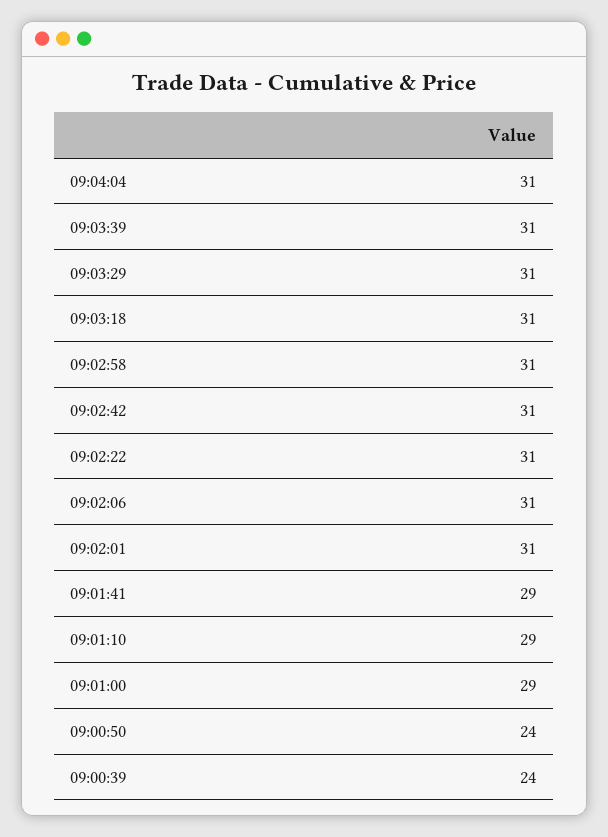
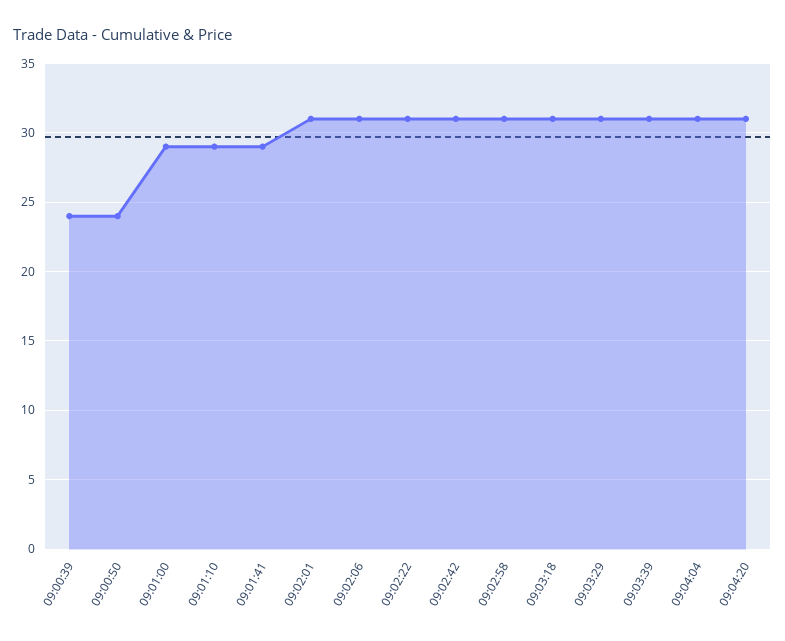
09:04:20: none -> 31

